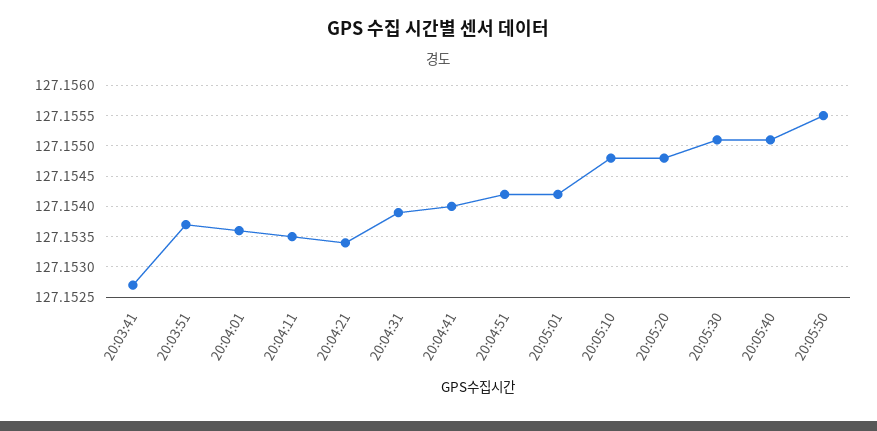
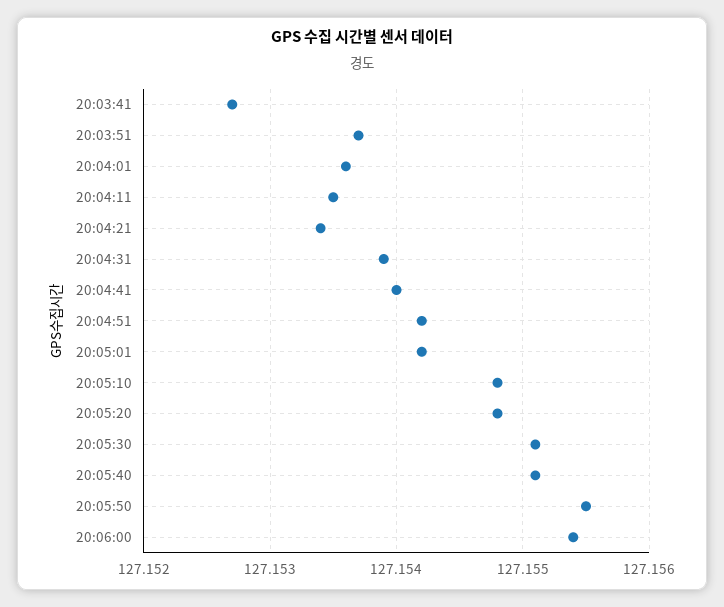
20:06:00: none -> 127.1554

